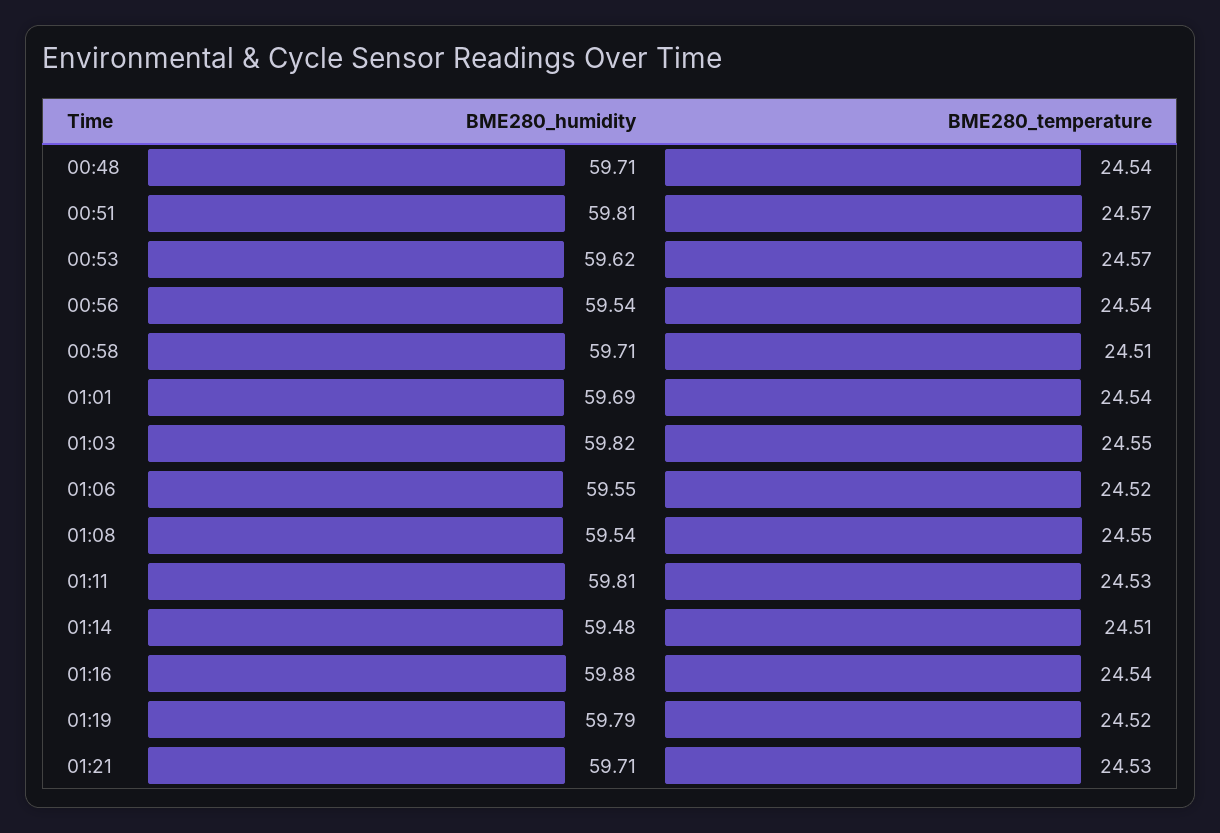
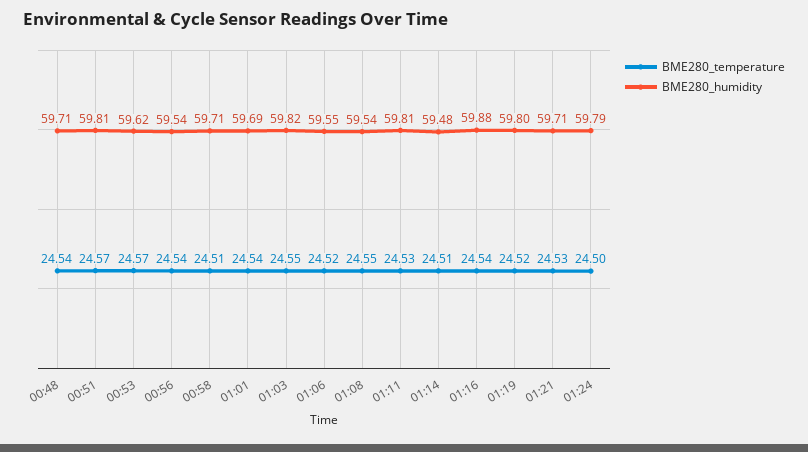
BME280_humidity, 01:19: 59.79 -> 59.8
BME280_temperature, 01:24: none -> 24.5
BME280_humidity, 01:24: none -> 59.79

